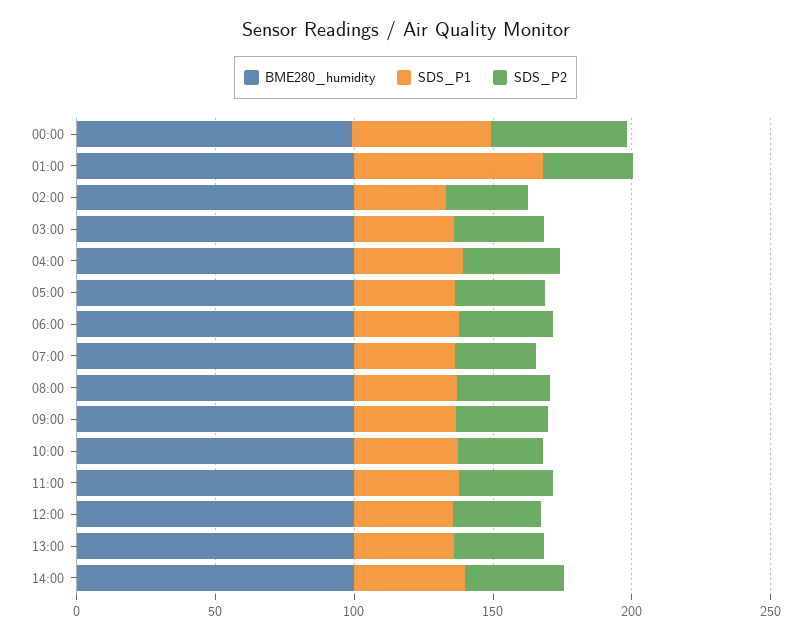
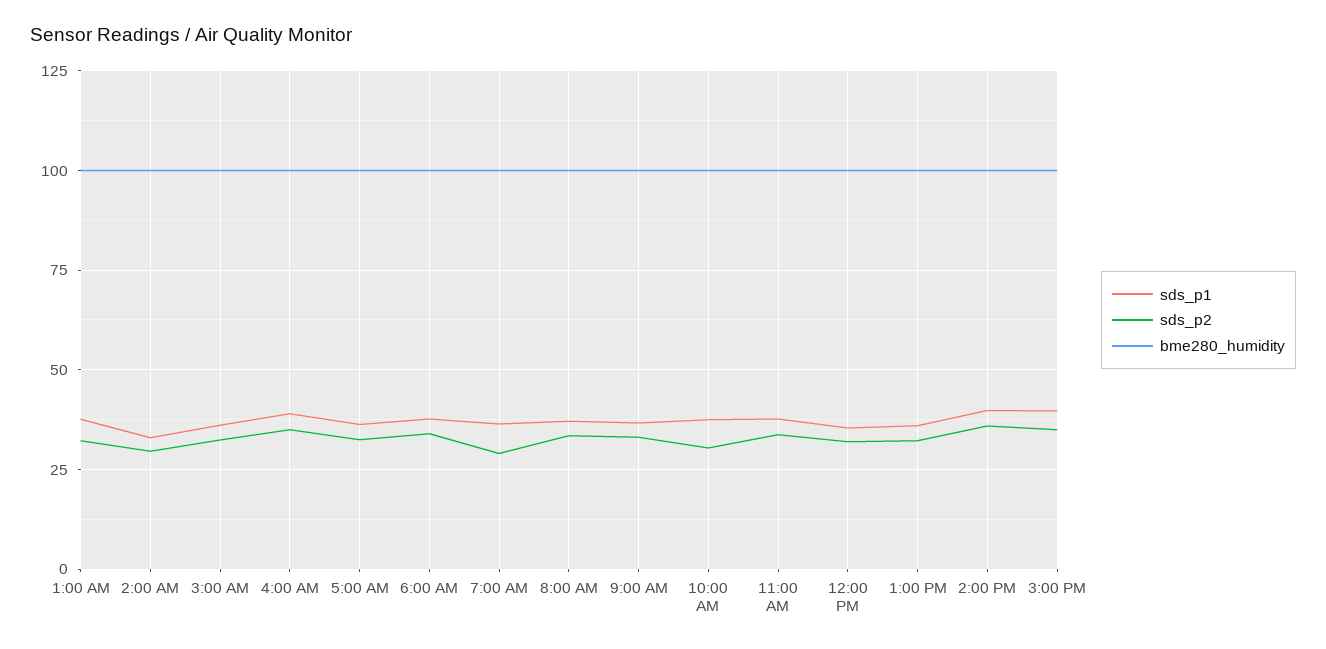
BME280_humidity, 00:00: 100 -> none
SDS_P1, 00:00: 50 -> none
SDS_P2, 00:00: 50 -> none
SDS_P1, 01:00: 70 -> 37.5
SDS_P1, 3:00 PM: none -> 40
SDS_P2, 3:00 PM: none -> 35
BME280_humidity, 3:00 PM: none -> 100

